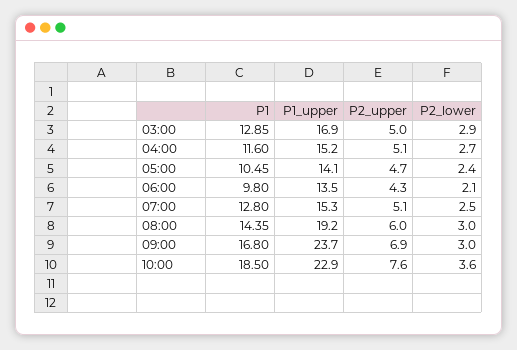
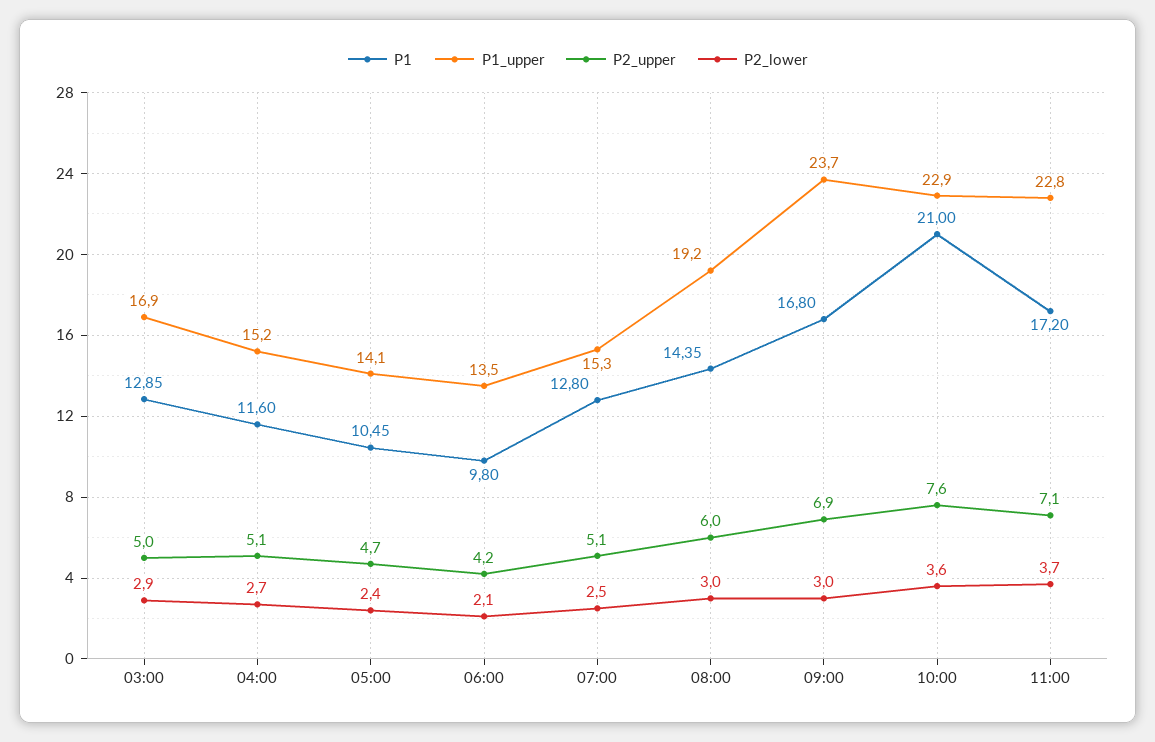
P2_upper, 06:00: 4.3 -> 4.2
P1, 10:00: 18.5 -> 21
P1, 11:00: none -> 17.2
P1_upper, 11:00: none -> 22.8
P2_upper, 11:00: none -> 7.1
P2_lower, 11:00: none -> 3.7

